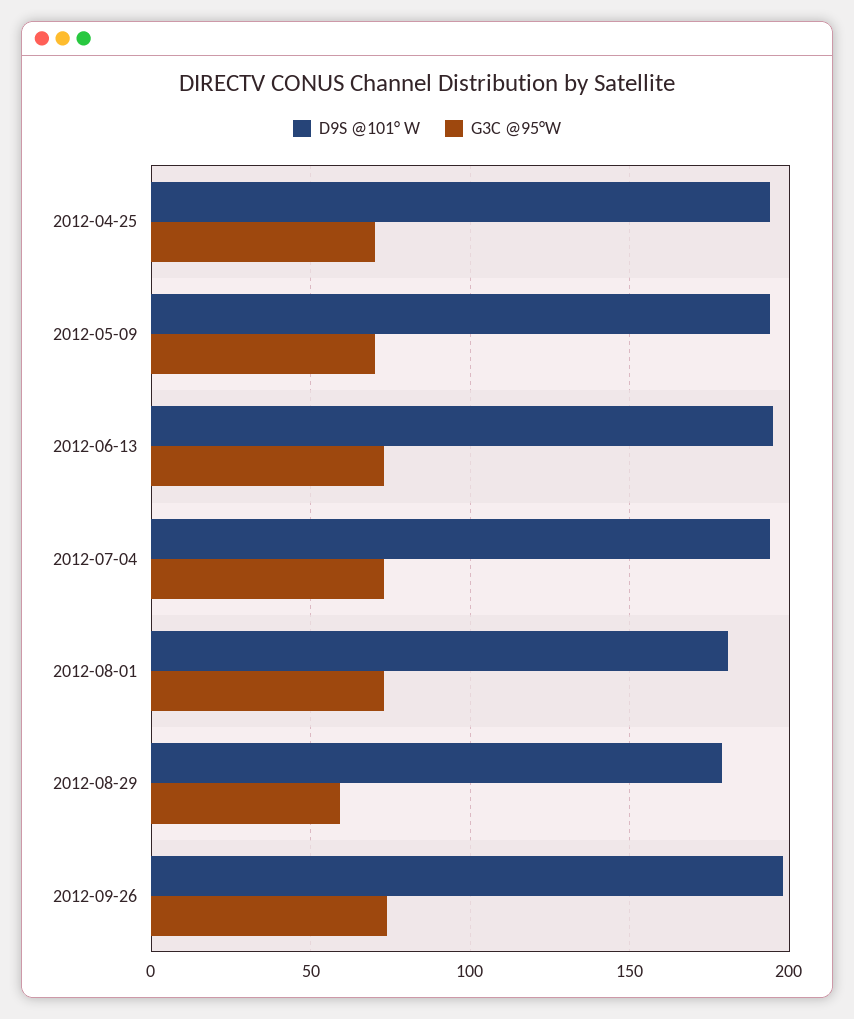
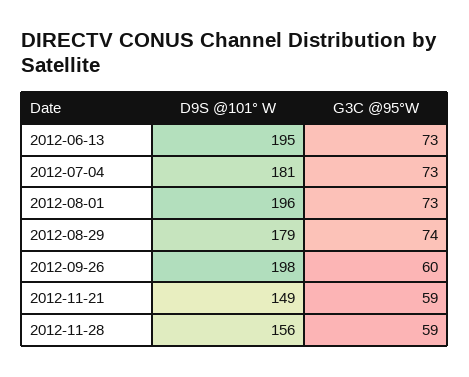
D9S @101° W, 2012-04-25: 195 -> none
G3C @95°W, 2012-04-25: 70 -> none
D9S @101° W, 2012-05-09: 195 -> none
G3C @95°W, 2012-05-09: 70 -> none
D9S @101° W, 2012-07-04: 195 -> 181
D9S @101° W, 2012-08-01: 180 -> 196
G3C @95°W, 2012-08-29: 60 -> 74
G3C @95°W, 2012-09-26: 75 -> 60
D9S @101° W, 2012-11-21: none -> 149
G3C @95°W, 2012-11-21: none -> 59
D9S @101° W, 2012-11-28: none -> 156
G3C @95°W, 2012-11-28: none -> 59

